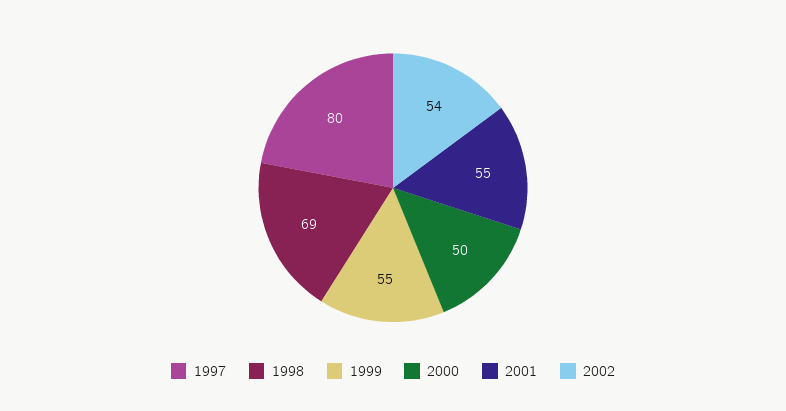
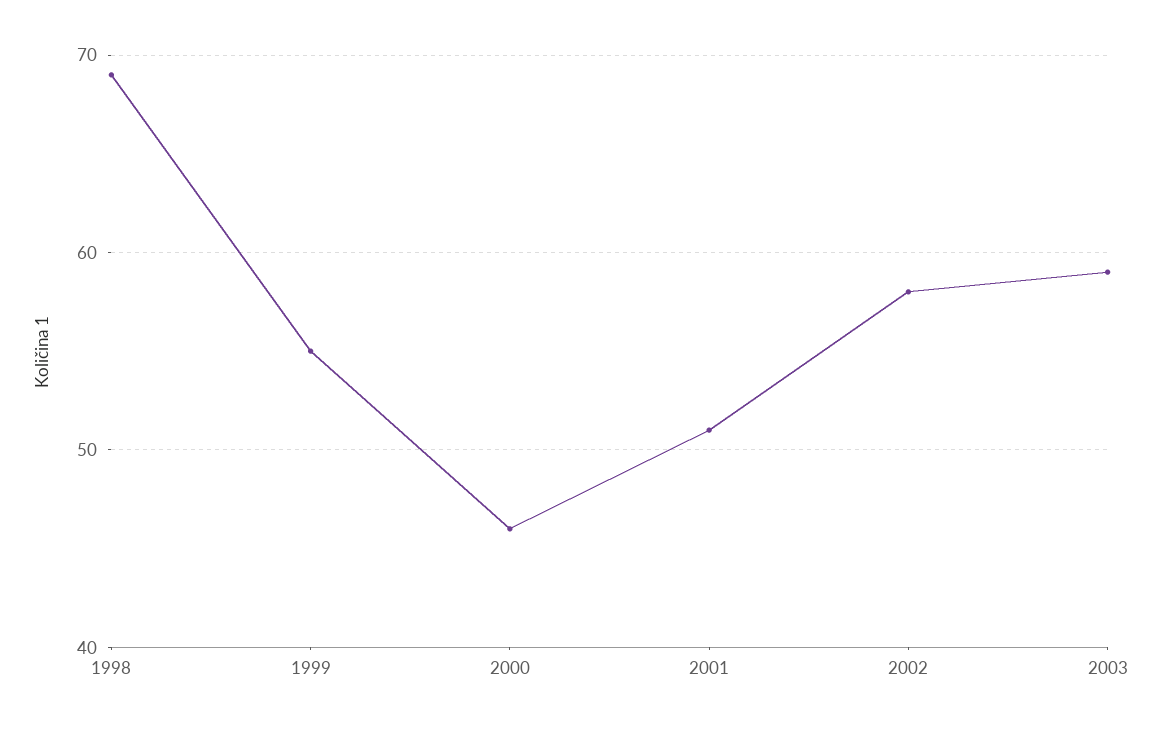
1997: 80 -> none
2000: 50 -> 46
2001: 55 -> 51
2002: 54 -> 58
2003: none -> 59

